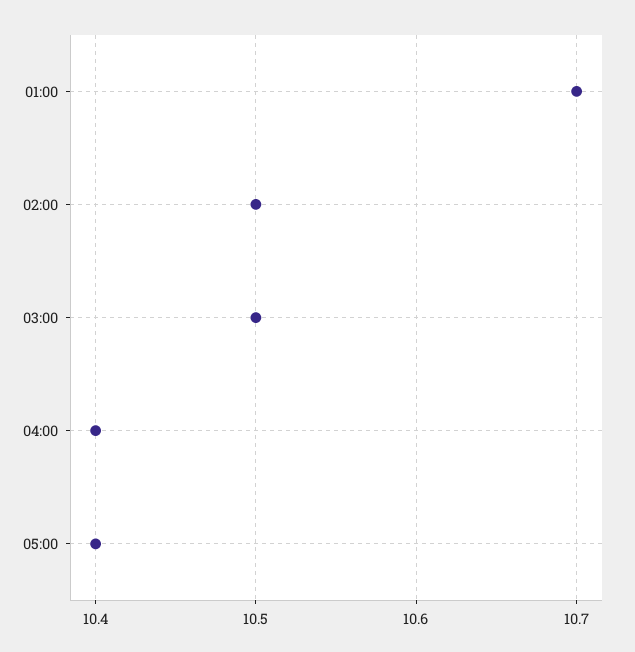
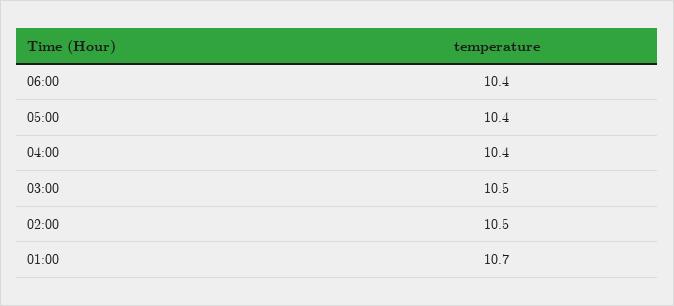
06:00: none -> 10.4

